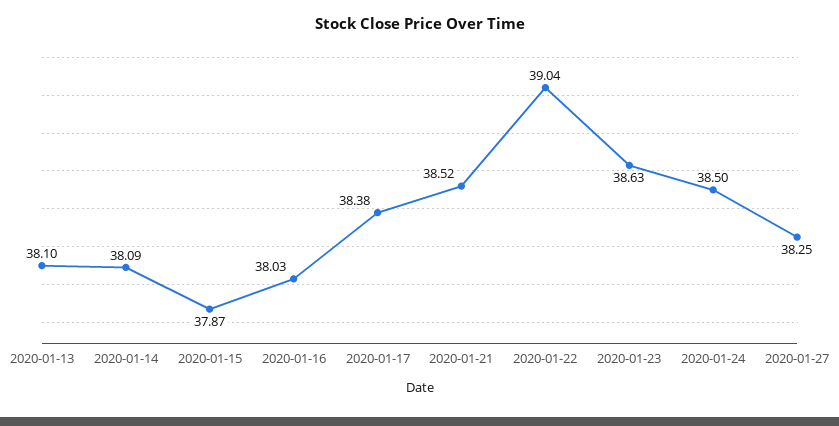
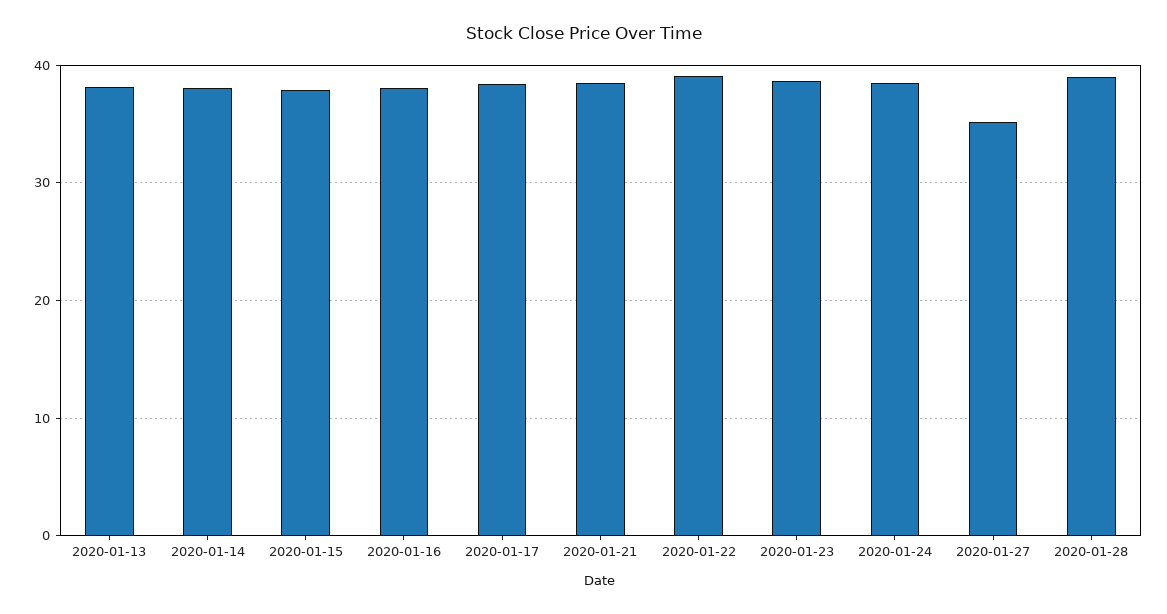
2020-01-27: 38.25 -> 35
2020-01-28: none -> 39

